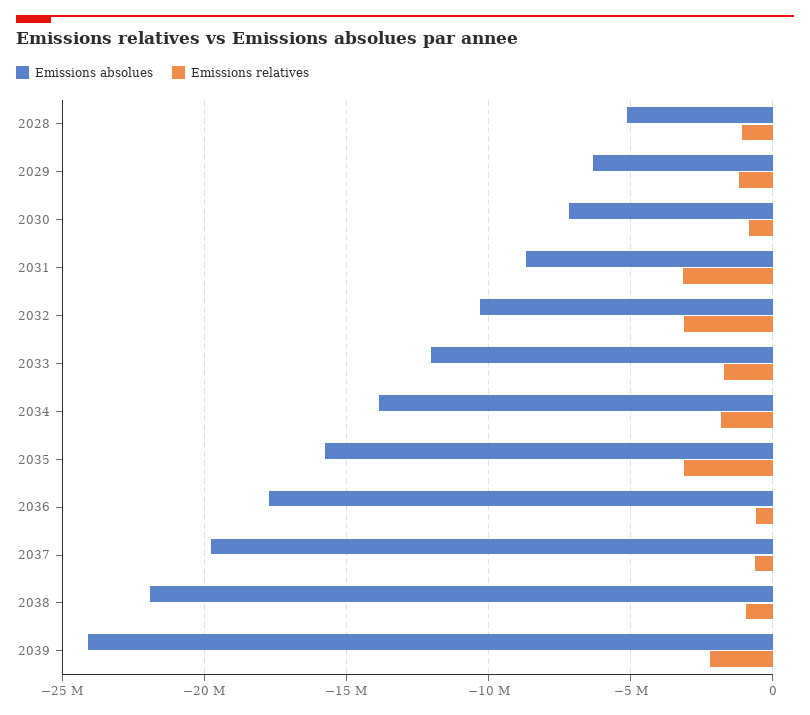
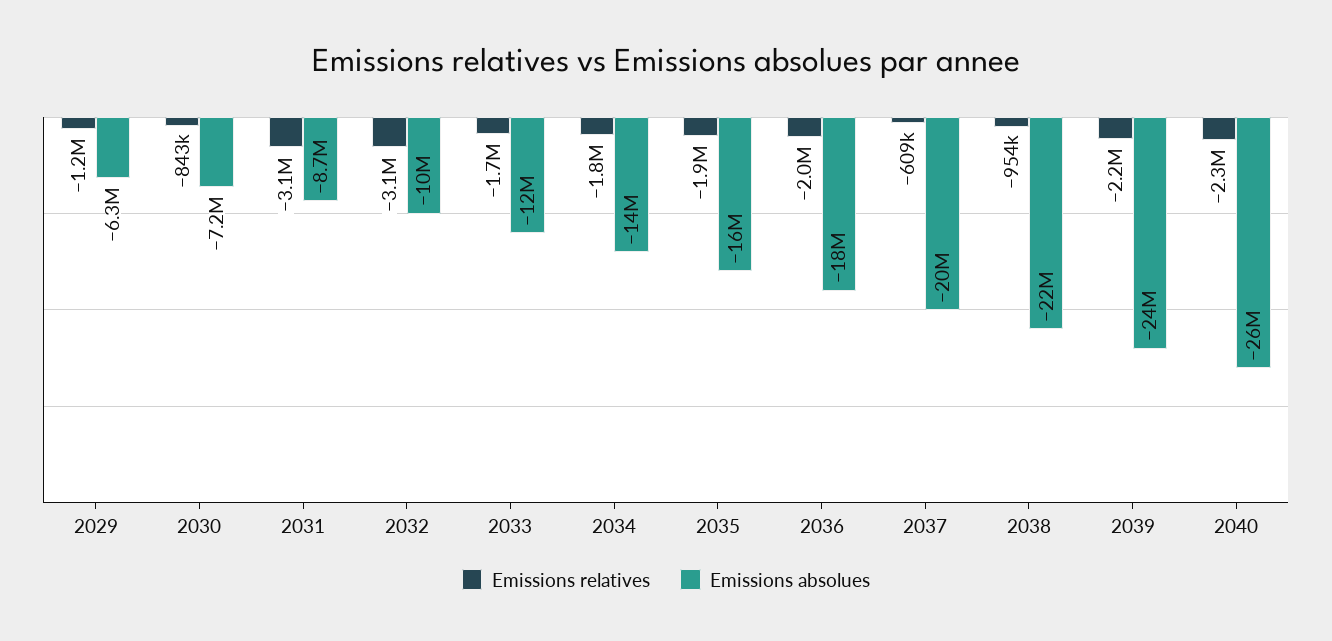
Emissions absolues, 2028: -5000000 -> none
Emissions relatives, 2028: -1000000 -> none
Emissions relatives, 2035: -3000000 -> -1900000
Emissions relatives, 2036: -500000 -> -2000000
Emissions relatives, 2040: none -> -2300000
Emissions absolues, 2040: none -> -26000000

